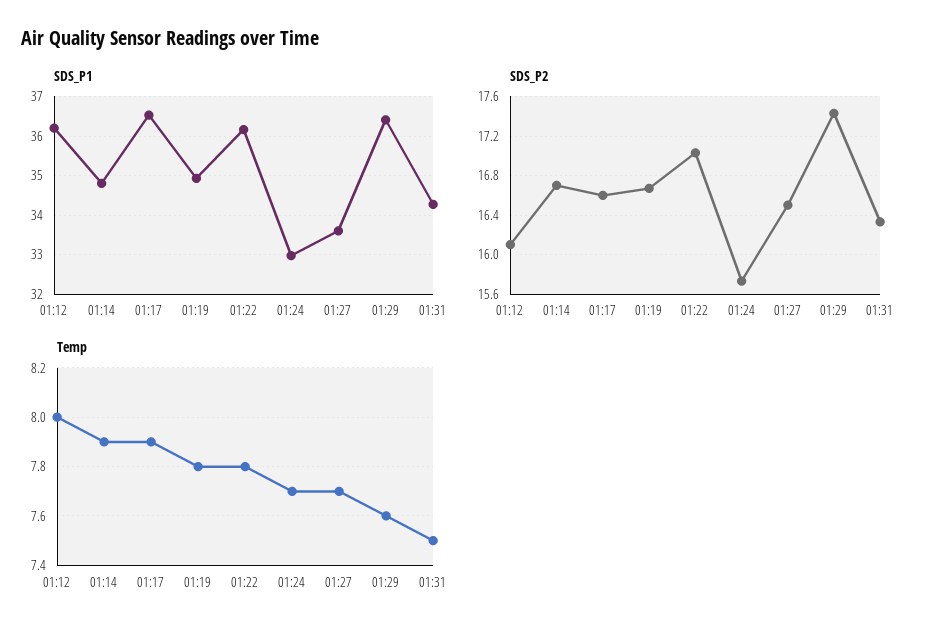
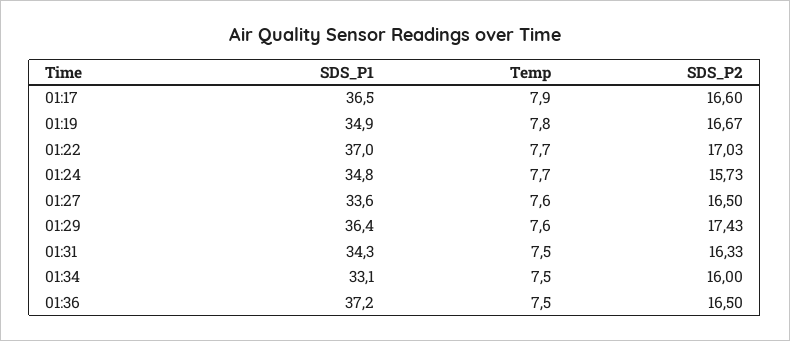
SDS_P1, 01:12: 36.2 -> none
SDS_P1, 01:14: 34.8 -> none
SDS_P1, 01:22: 36.2 -> 37
SDS_P1, 01:24: 33 -> 34.8
SDS_P2, 01:12: 16.1 -> none
SDS_P2, 01:14: 16.7 -> none
Temp, 01:12: 8 -> none
Temp, 01:14: 7.9 -> none
Temp, 01:22: 7.8 -> 7.7
Temp, 01:27: 7.7 -> 7.6
SDS_P1, 01:34: none -> 33.1
Temp, 01:34: none -> 7.5
SDS_P2, 01:34: none -> 16
SDS_P1, 01:36: none -> 37.2
Temp, 01:36: none -> 7.5
SDS_P2, 01:36: none -> 16.5

